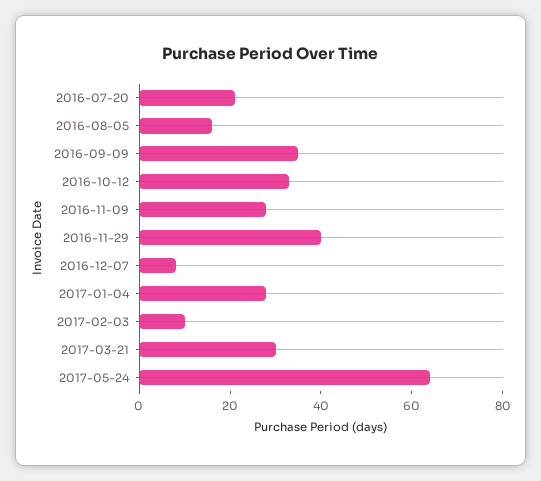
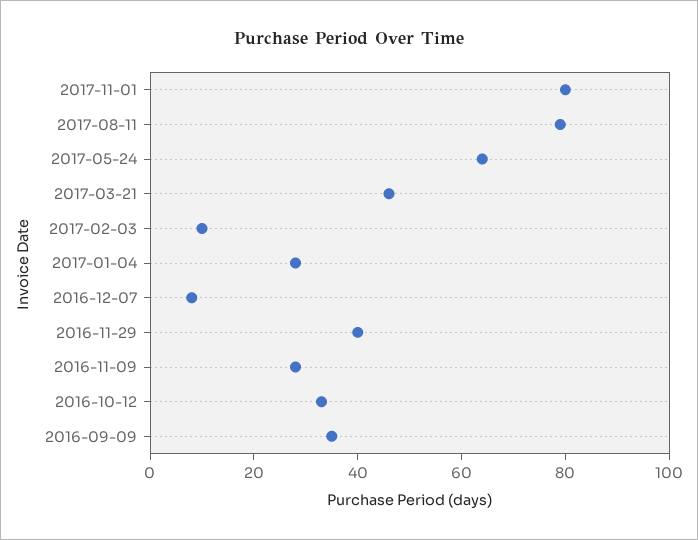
2016-07-20: 20 -> none
2016-08-05: 15 -> none
2017-03-21: 30 -> 45
2017-11-01: none -> 80
2017-08-11: none -> 80

